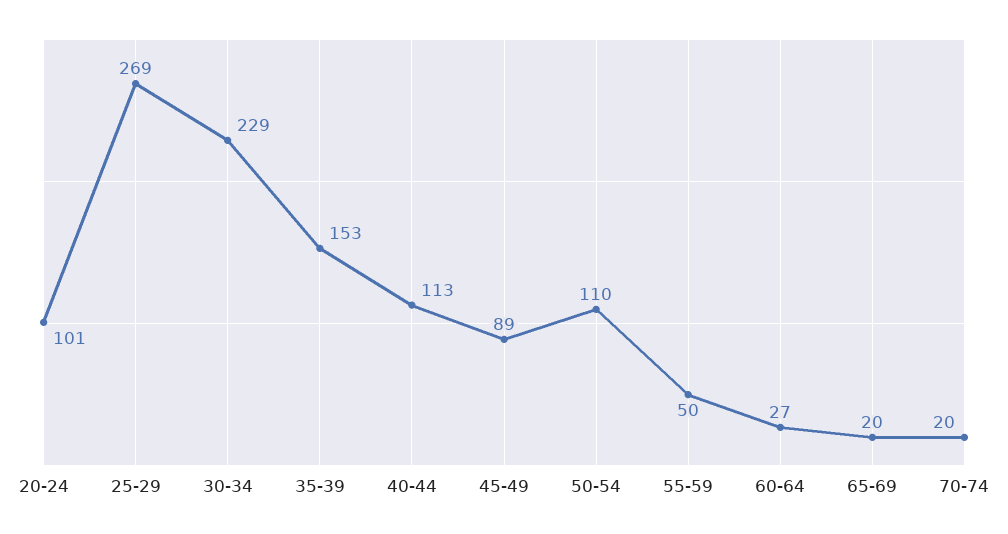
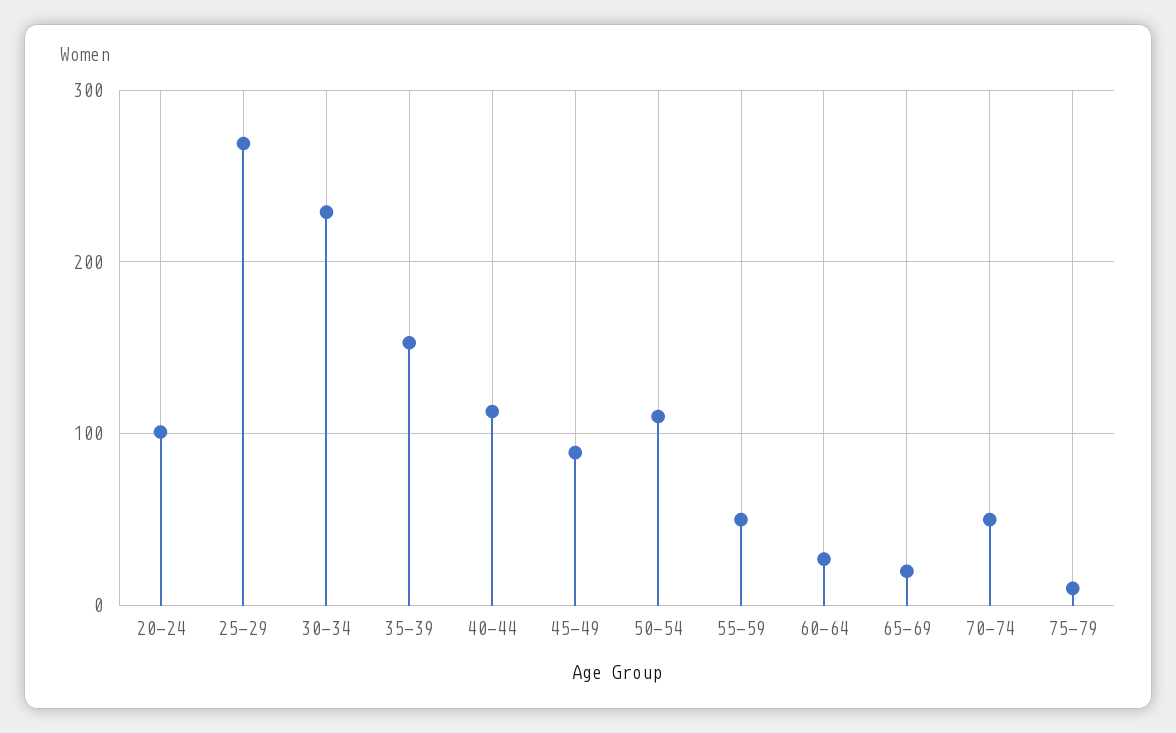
70-74: 20 -> 50
75-79: none -> 10

